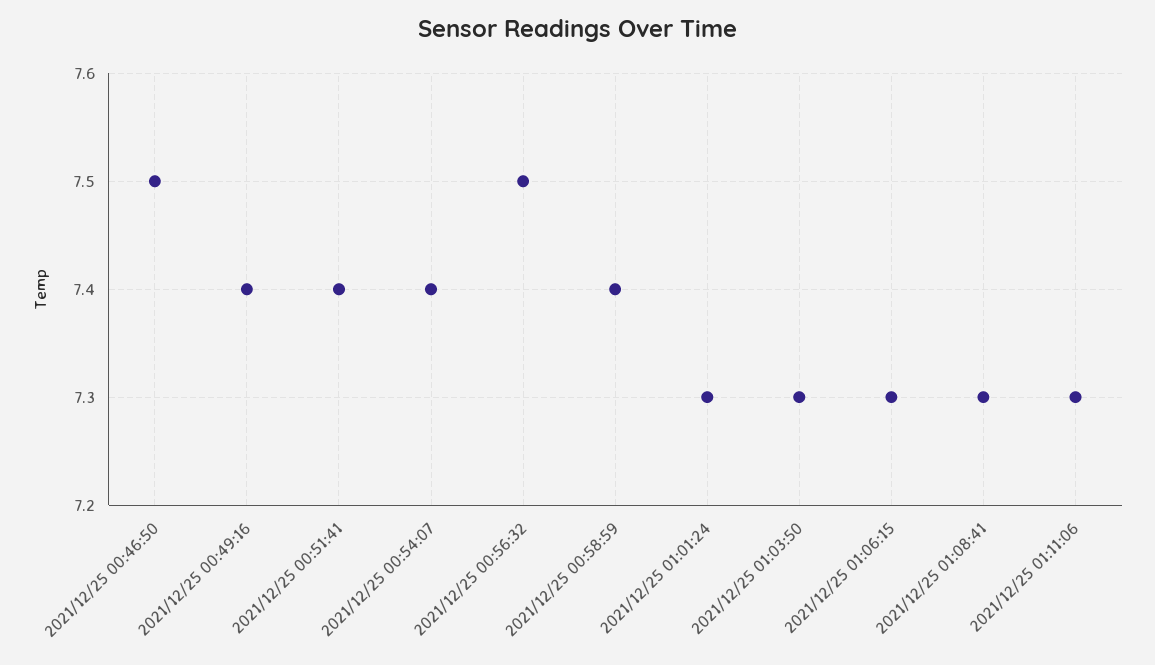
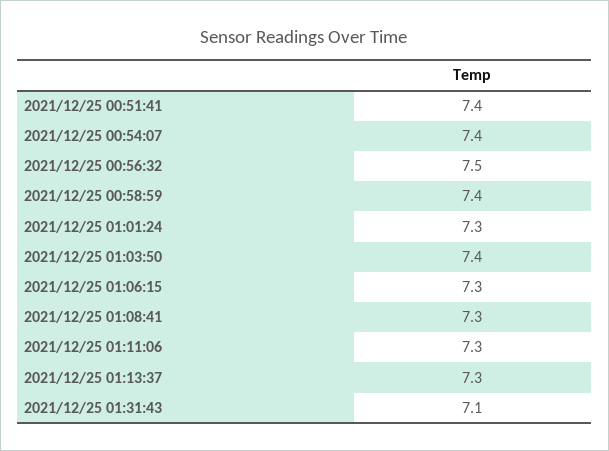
2021/12/25 00:46:50: 7.5 -> none
2021/12/25 00:49:16: 7.4 -> none
2021/12/25 01:03:50: 7.3 -> 7.4
2021/12/25 01:13:37: none -> 7.3
2021/12/25 01:31:43: none -> 7.1

